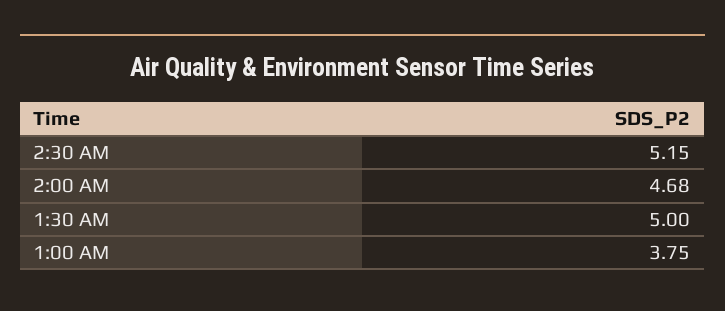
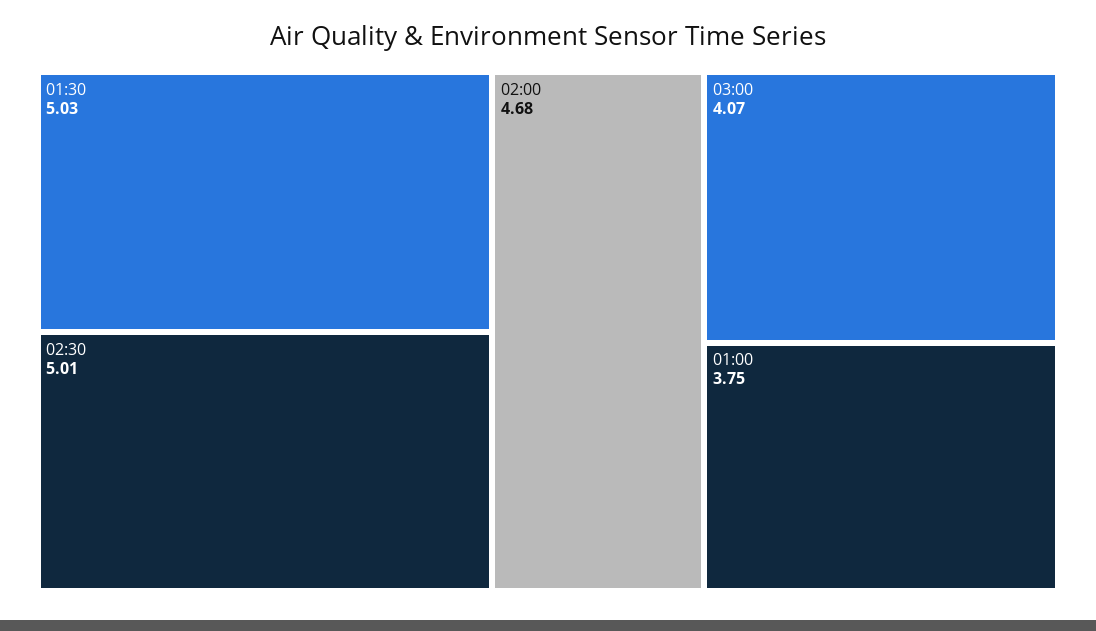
2:30 AM: 5.15 -> 5.01
1:30 AM: 5 -> 5.03
03:00: none -> 4.07

